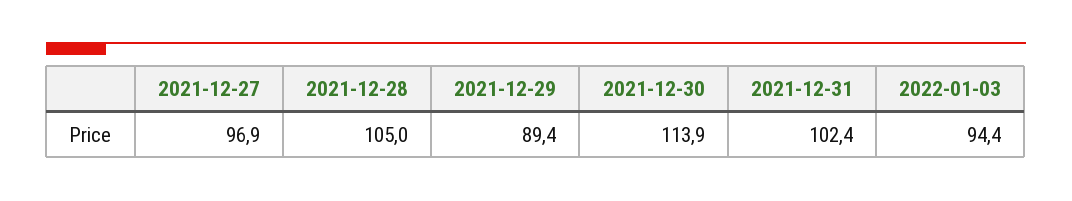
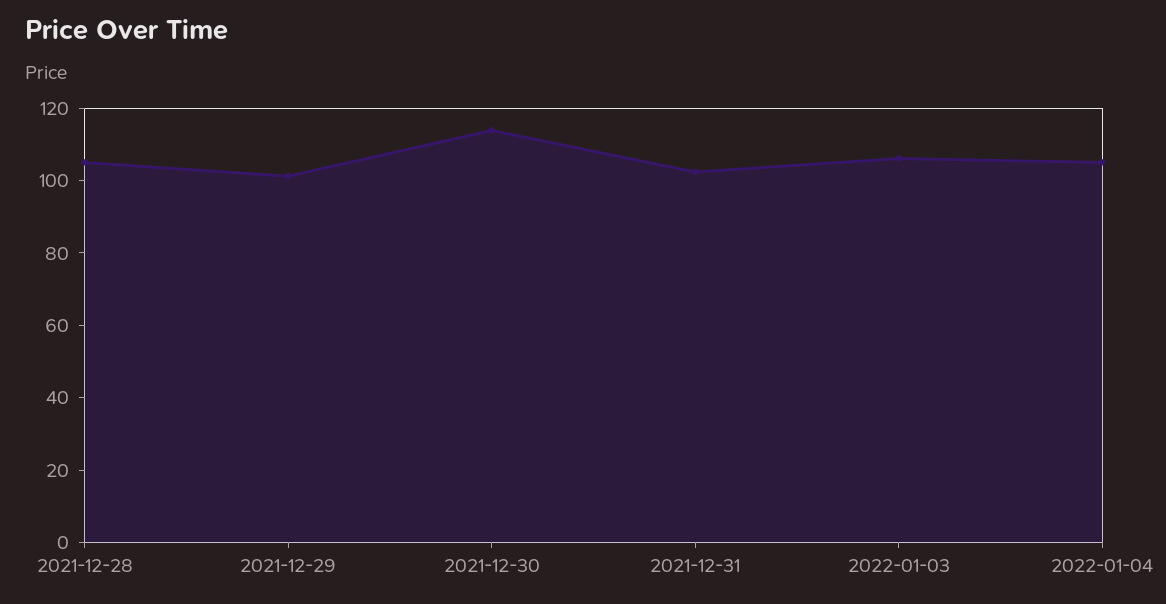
2021-12-27: 96.9 -> none
2021-12-29: 89.4 -> 100
2022-01-03: 94.4 -> 105
2022-01-04: none -> 105

